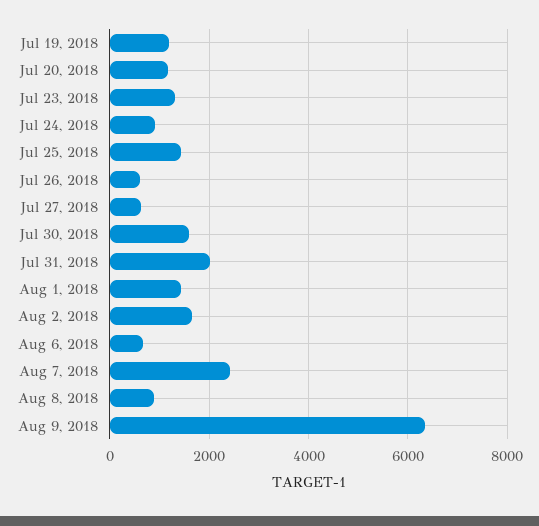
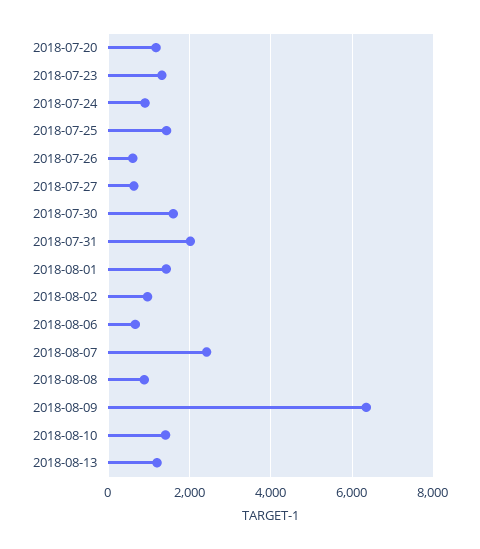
Jul 19, 2018: 1200 -> none
Aug 2, 2018: 1600 -> 1000
2018-08-10: none -> 1400
2018-08-13: none -> 1200

